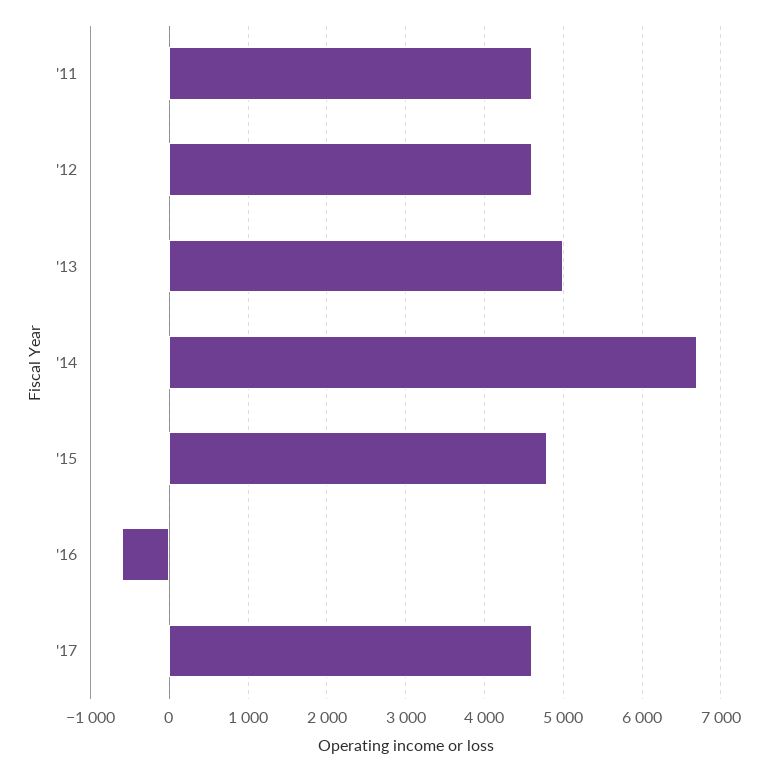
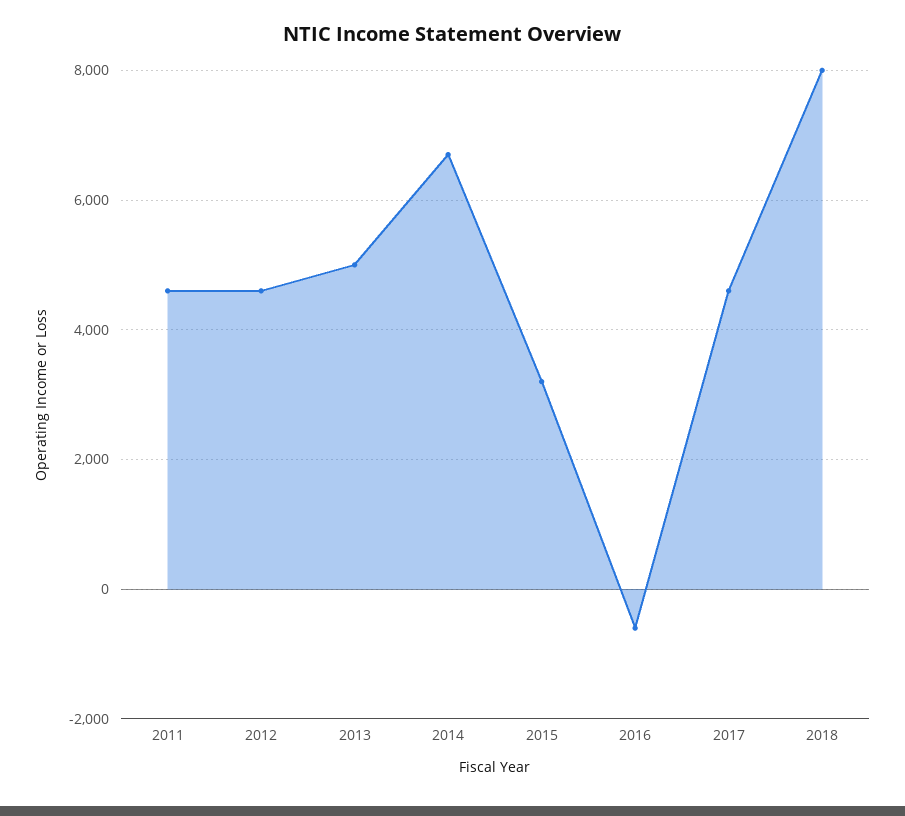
'15: 4800 -> 3200
2018: none -> 8000

